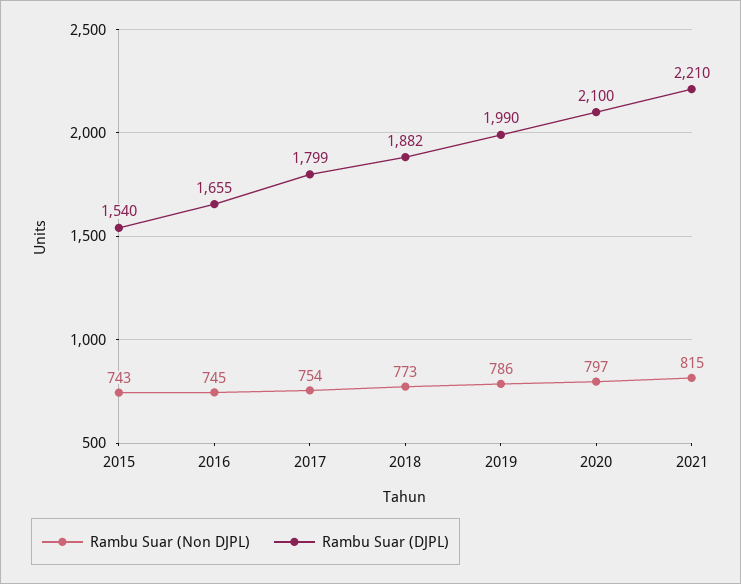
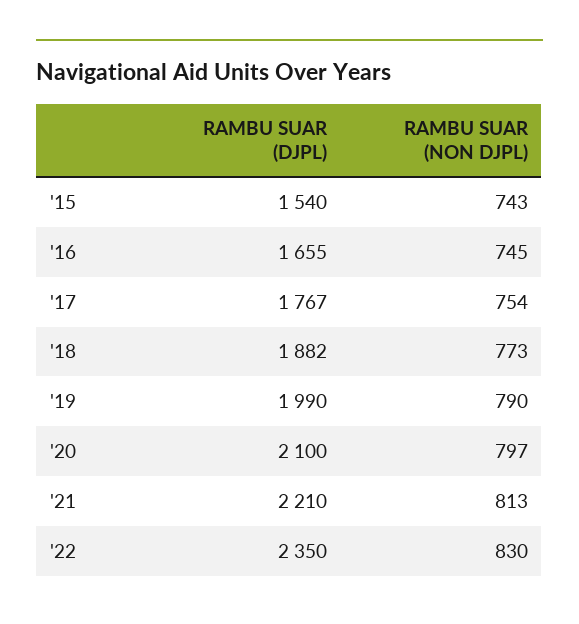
Rambu Suar (DJPL), 2017: 1799 -> 1767
Rambu Suar (Non DJPL), 2019: 786 -> 790
Rambu Suar (Non DJPL), 2021: 815 -> 813
Rambu Suar (DJPL), '22: none -> 2350
Rambu Suar (Non DJPL), '22: none -> 830

